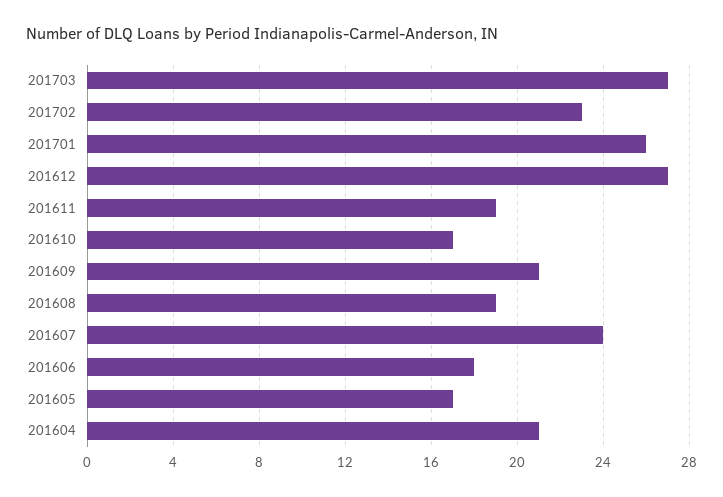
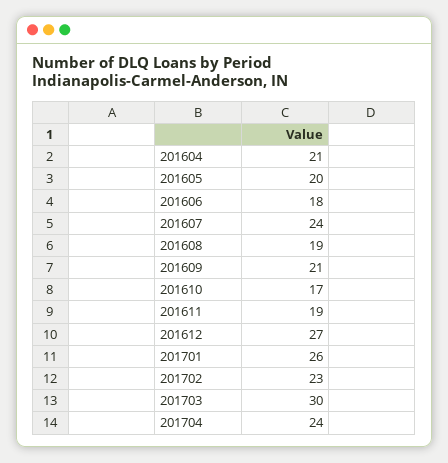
201703: 27 -> 30
201605: 17 -> 20
201704: none -> 24

